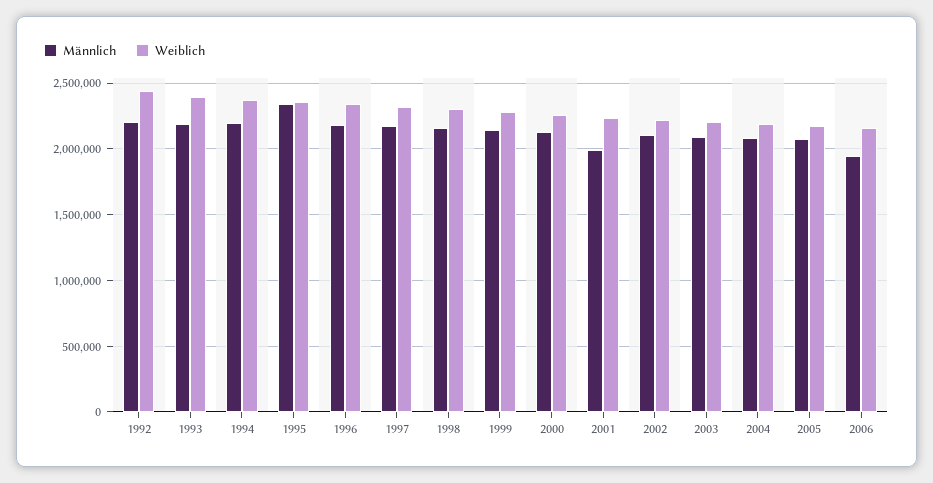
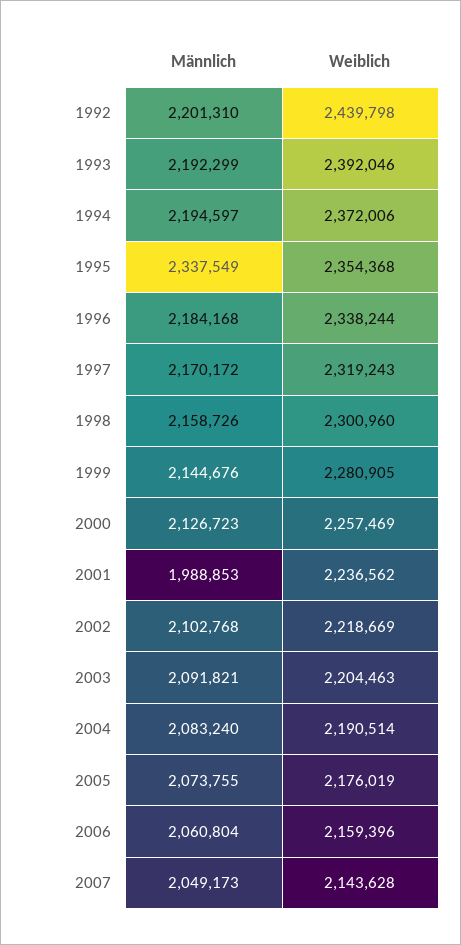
Männlich, 2006: 1950000 -> 2060804
Männlich, 2007: none -> 2049173
Weiblich, 2007: none -> 2143628

